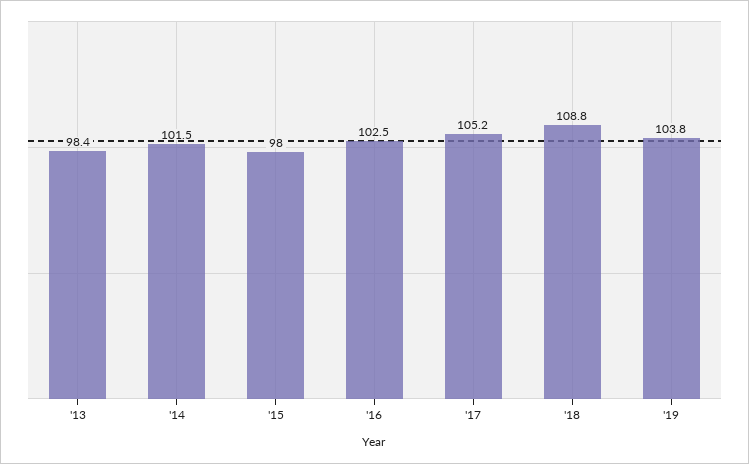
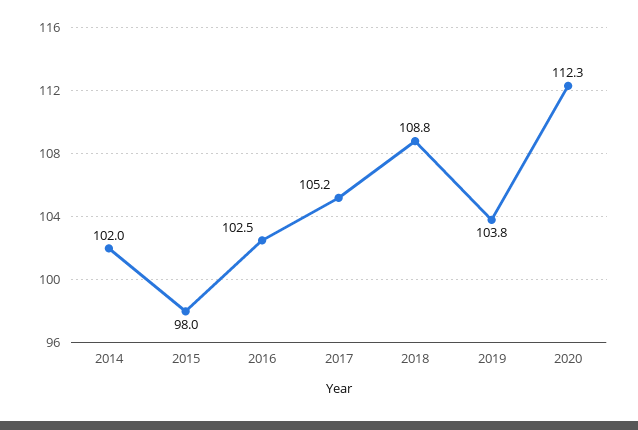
'13: 98.4 -> none
'14: 101.5 -> 102
2020: none -> 112.3

